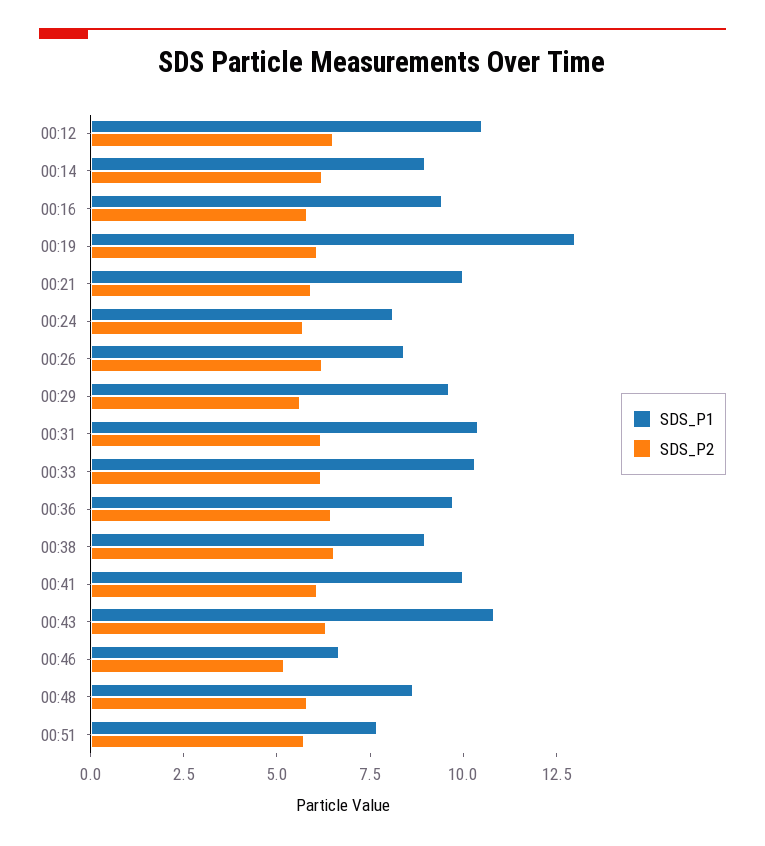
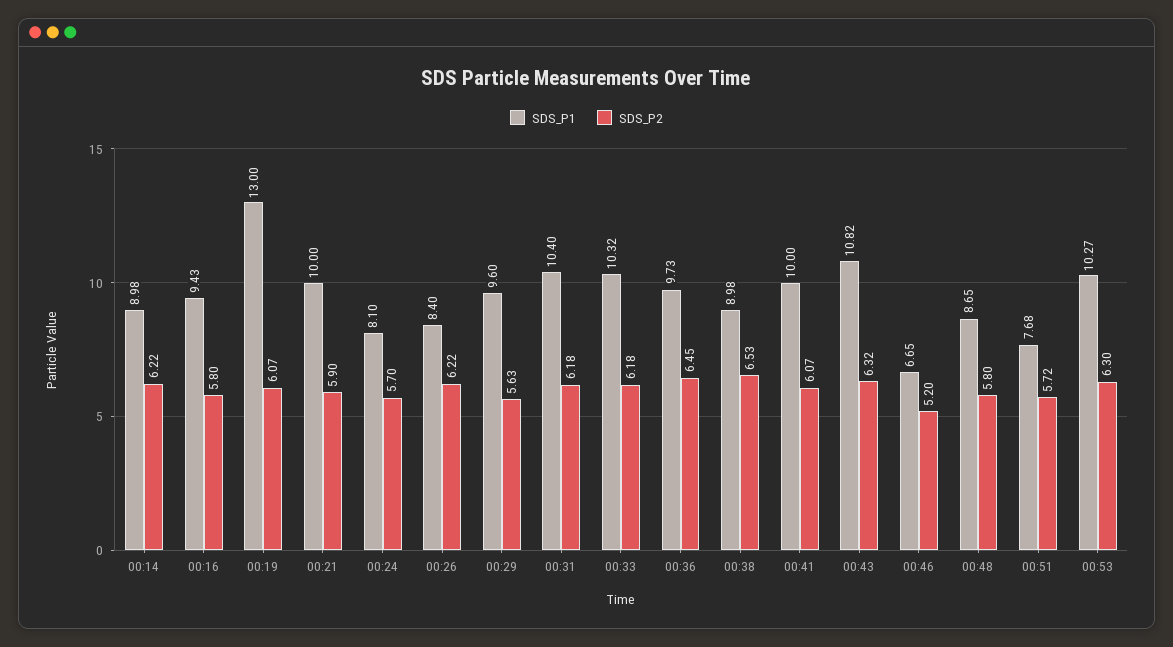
SDS_P1, 00:12: 10.5 -> none
SDS_P2, 00:12: 6.5 -> none
SDS_P1, 00:53: none -> 10.27
SDS_P2, 00:53: none -> 6.3

